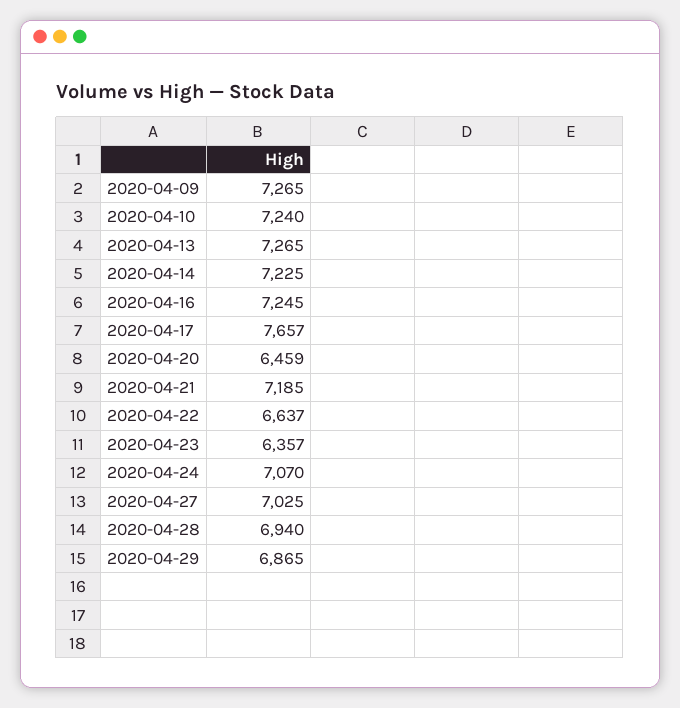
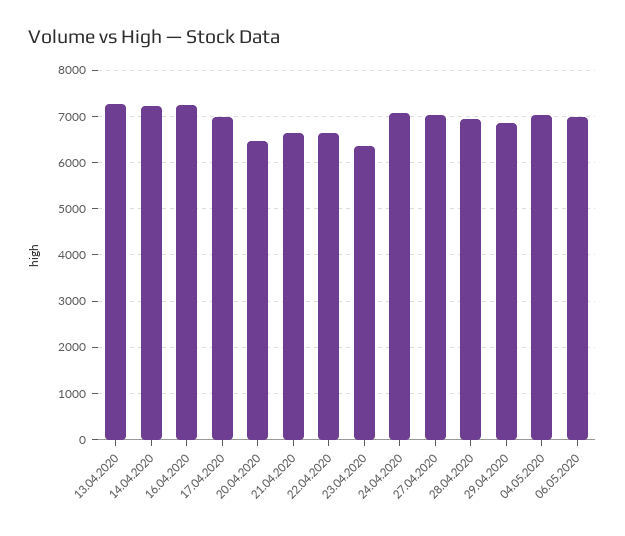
2020-04-09: 7265 -> none
2020-04-10: 7240 -> none
2020-04-17: 7657 -> 7000
2020-04-21: 7185 -> 6600
04.05.2020: none -> 7000
06.05.2020: none -> 7000

